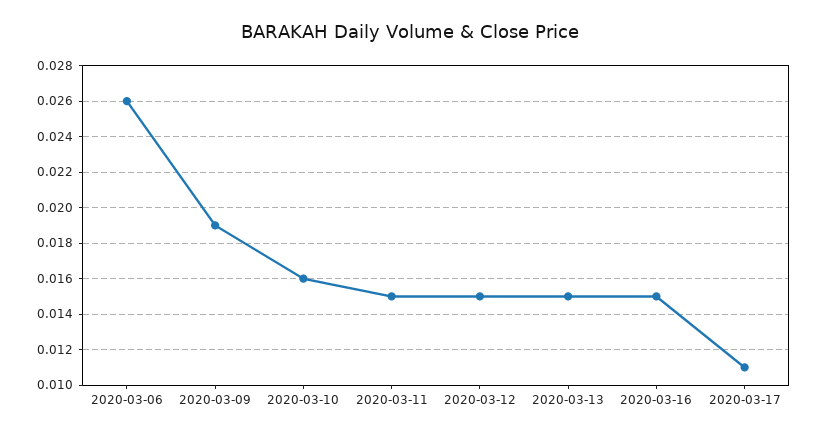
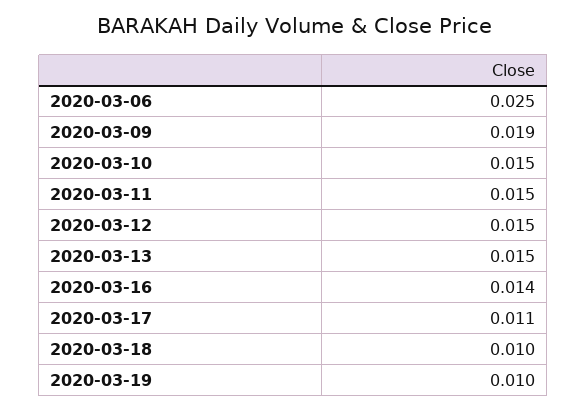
2020-03-06: 0.026 -> 0.025
2020-03-10: 0.016 -> 0.015
2020-03-16: 0.015 -> 0.014
2020-03-18: none -> 0.01
2020-03-19: none -> 0.01

